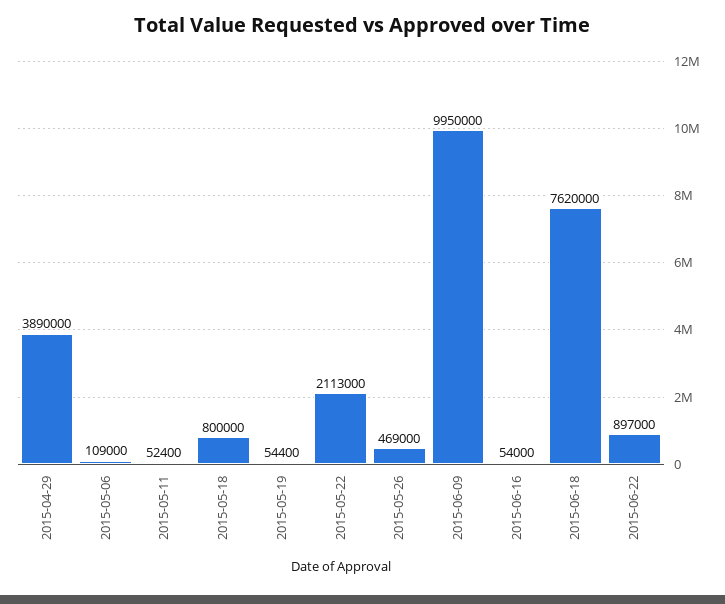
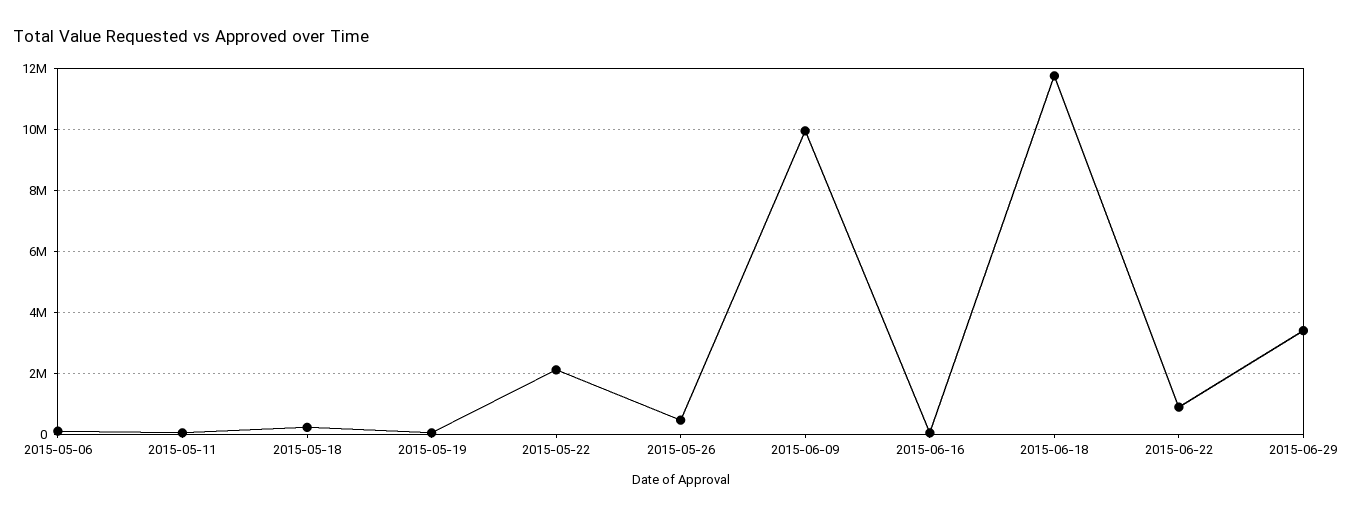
2015-04-29: 3890000 -> none
2015-05-18: 800000 -> 200000
2015-06-18: 7620000 -> 11800000
2015-06-29: none -> 3400000

